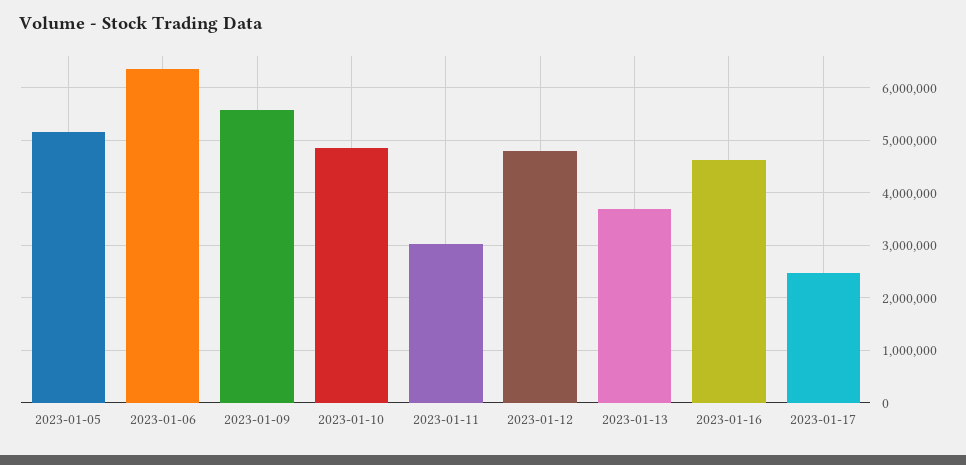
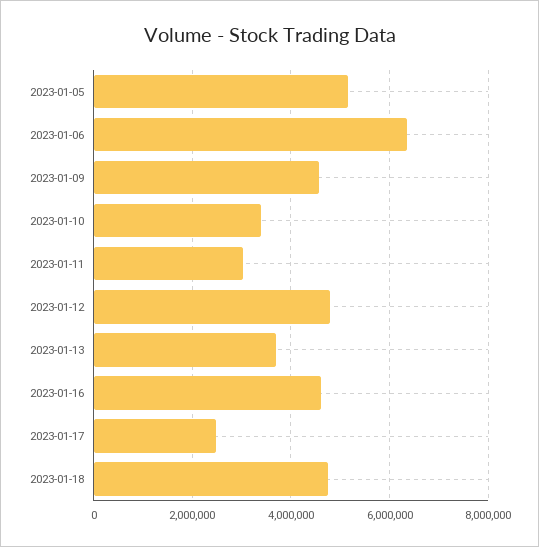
2023-01-09: 5600000 -> 4600000
2023-01-10: 4800000 -> 3400000
2023-01-18: none -> 4800000

